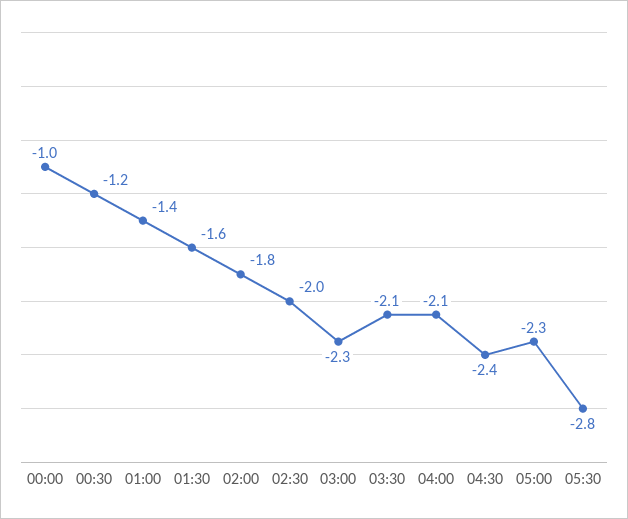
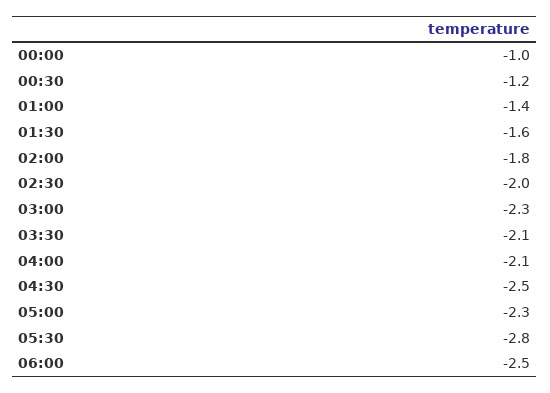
04:30: -2.4 -> -2.5
06:00: none -> -2.5

